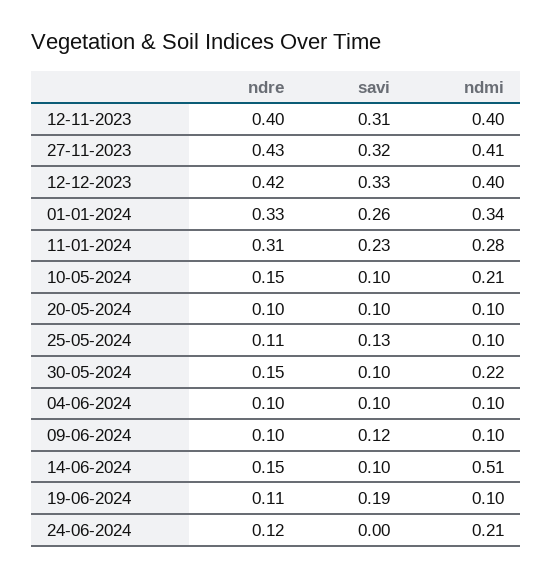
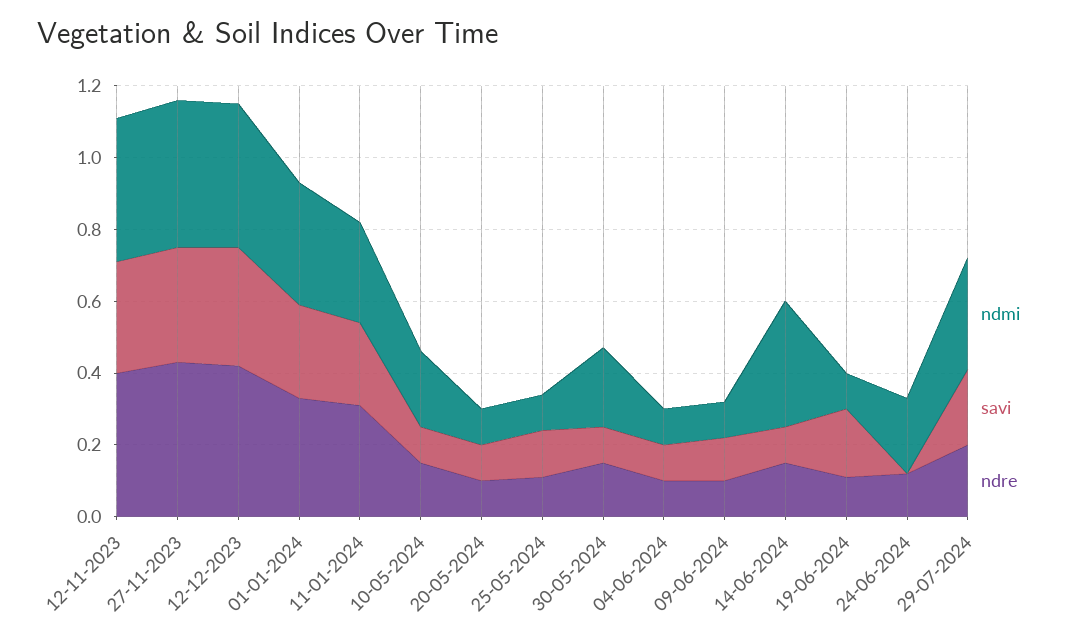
ndmi, 14-06-2024: 0.51 -> 0.35
ndmi, 29-07-2024: none -> 0.3
savi, 29-07-2024: none -> 0.2
ndre, 29-07-2024: none -> 0.2

